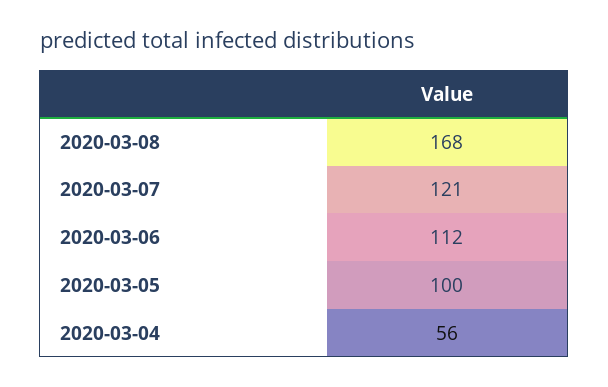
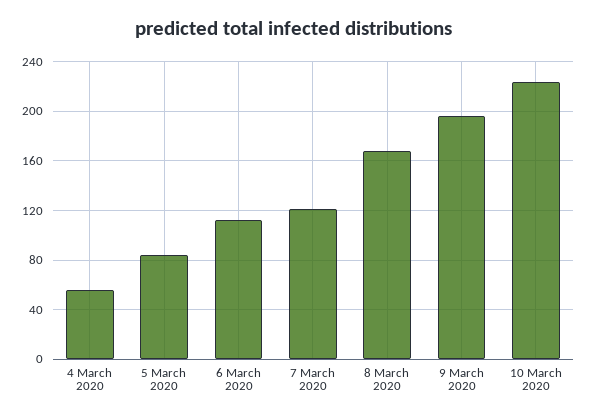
2020-03-05: 100 -> 85
9 March 2020: none -> 195
10 March 2020: none -> 225

